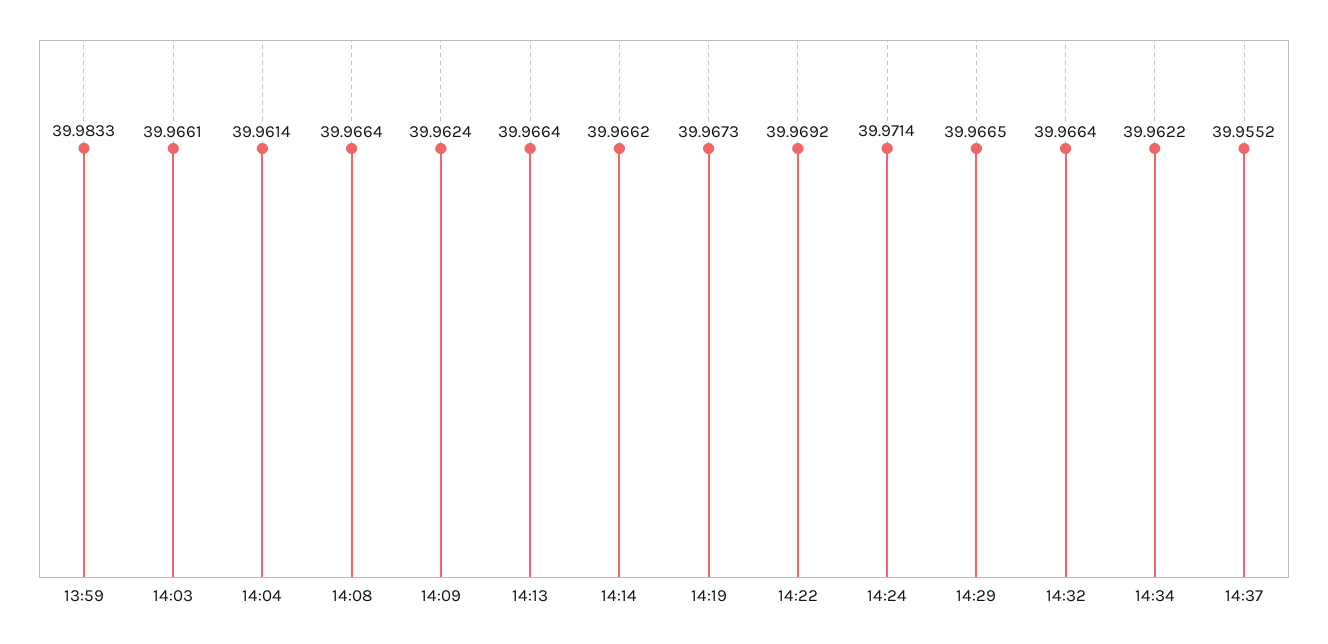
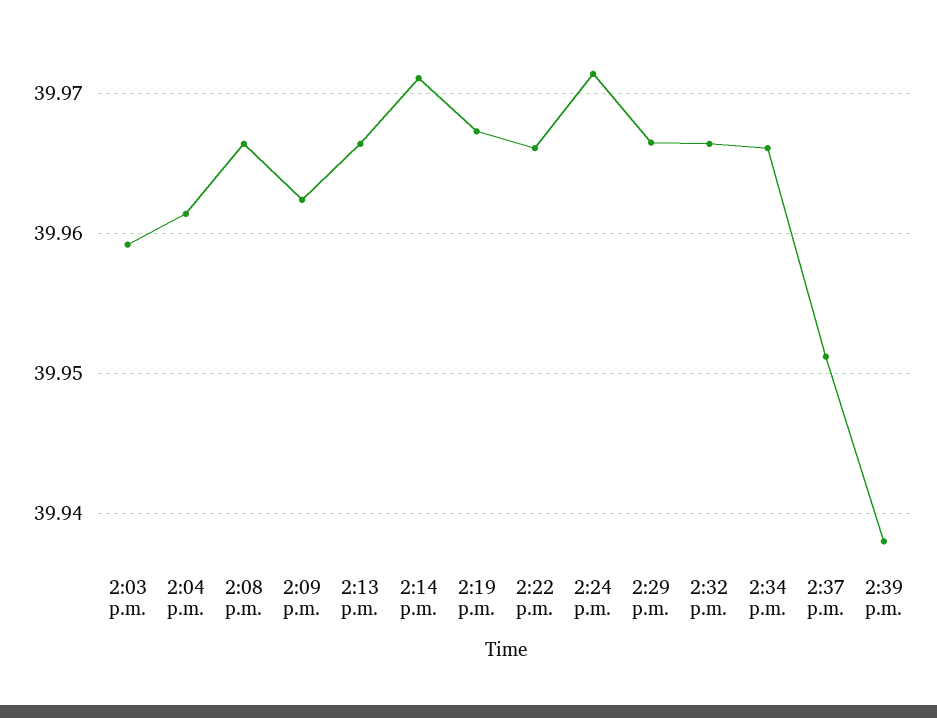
13:59: 39.9833 -> none
14:03: 39.9661 -> 39.959
14:14: 39.9662 -> 39.971
14:22: 39.9692 -> 39.966
14:34: 39.9622 -> 39.966
14:37: 39.9552 -> 39.951
2:39 p.m.: none -> 39.938

